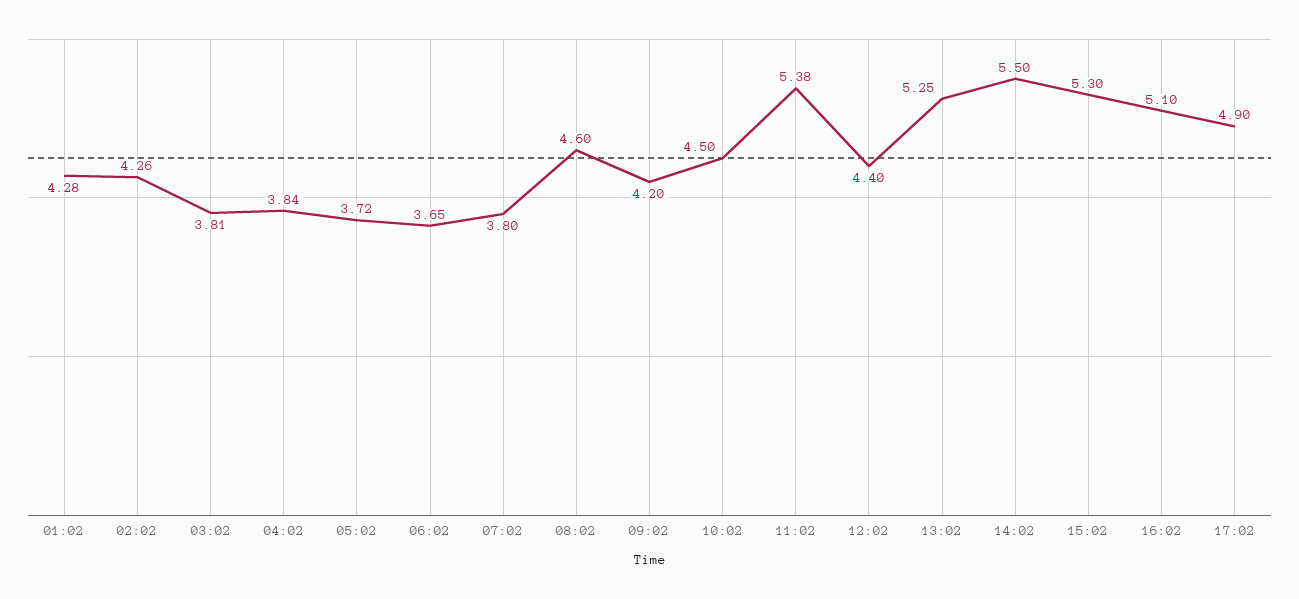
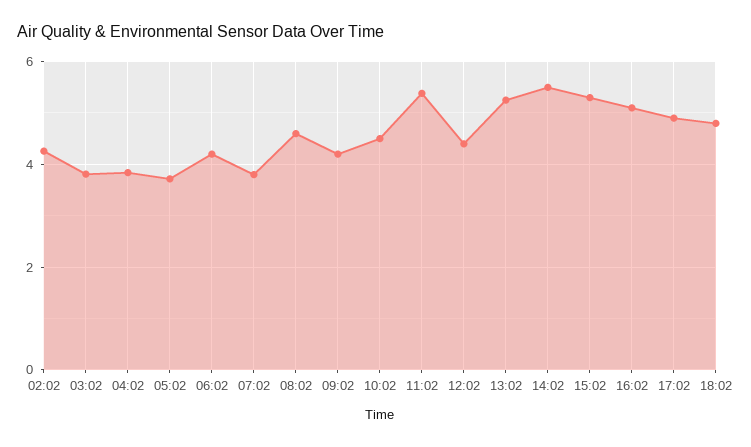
01:02: 4.28 -> none
06:02: 3.65 -> 4.2
18:02: none -> 4.8

